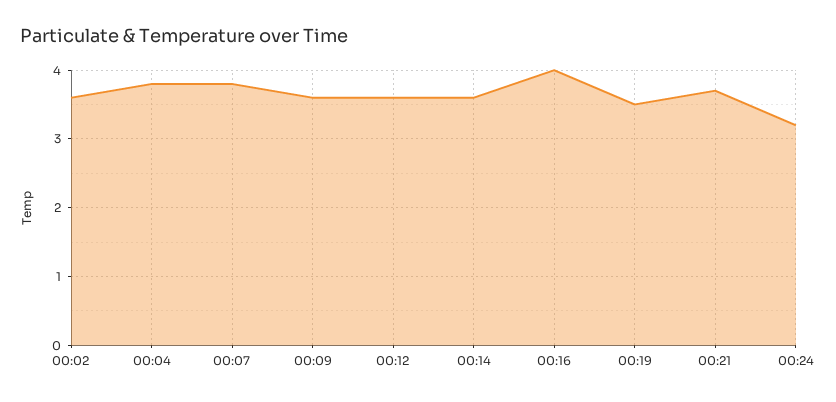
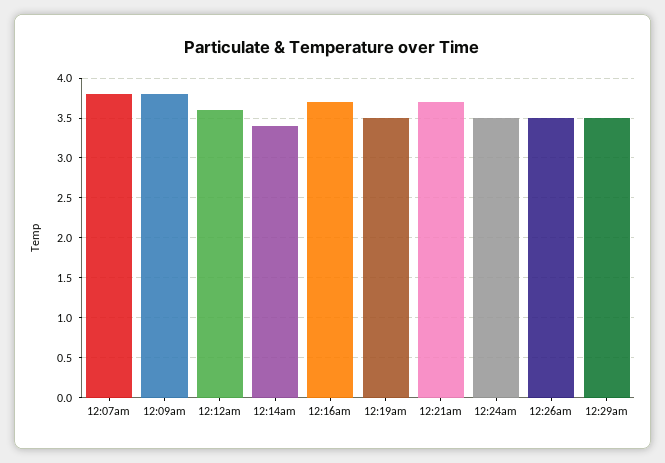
00:02: 3.6 -> none
00:04: 3.8 -> none
00:09: 3.6 -> 3.8
00:14: 3.6 -> 3.4
00:16: 4 -> 3.7
00:24: 3.2 -> 3.5
12:26am: none -> 3.5
12:29am: none -> 3.5

